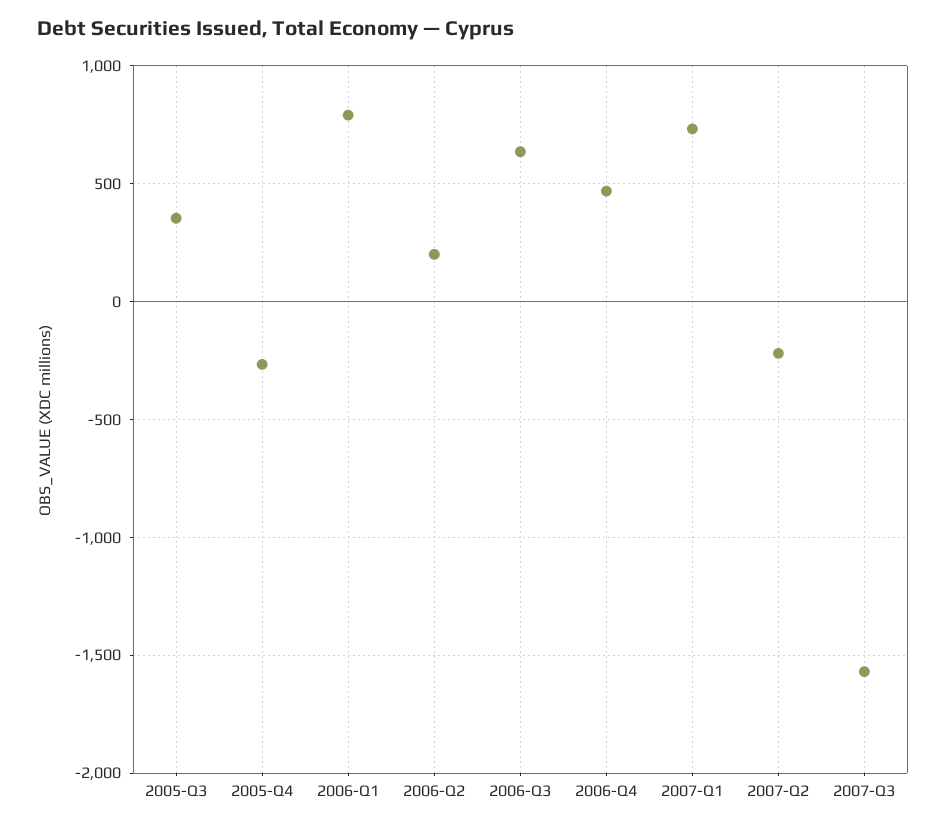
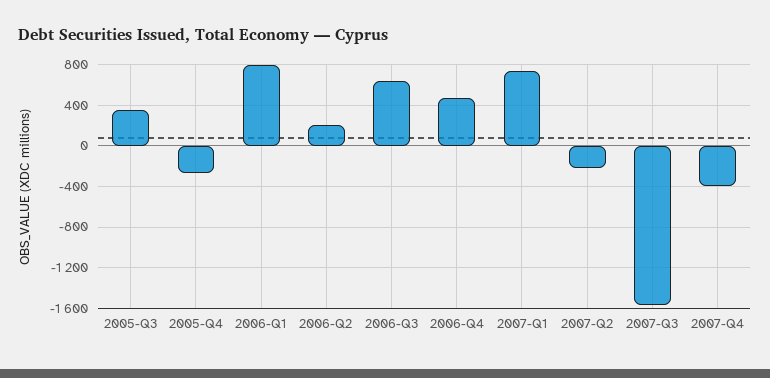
2007-Q4: none -> -400

